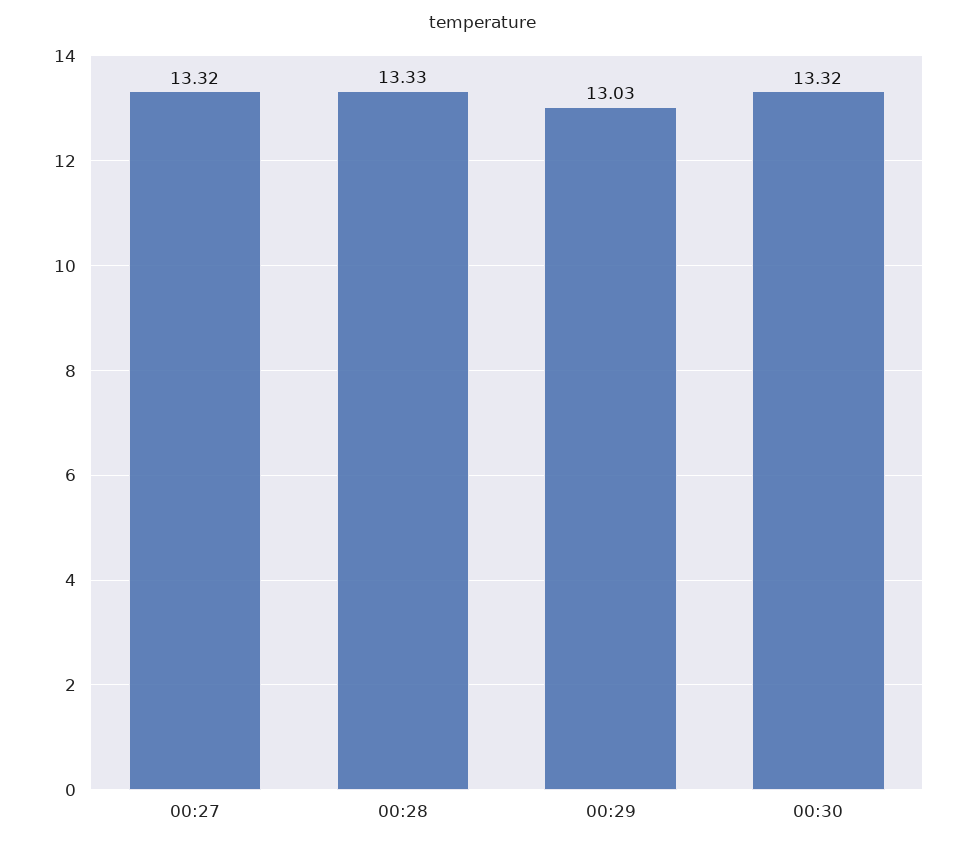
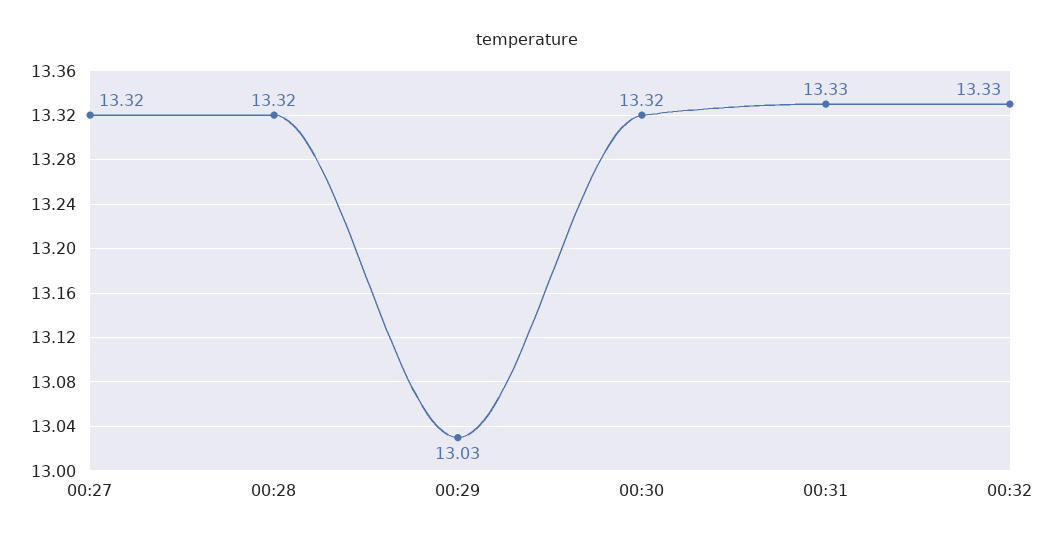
00:28: 13.33 -> 13.32
00:31: none -> 13.33
00:32: none -> 13.33

